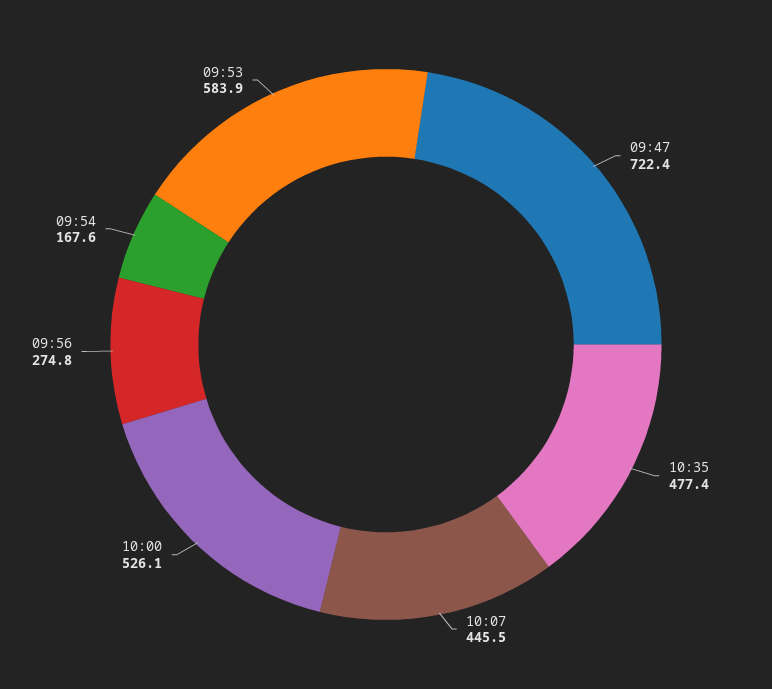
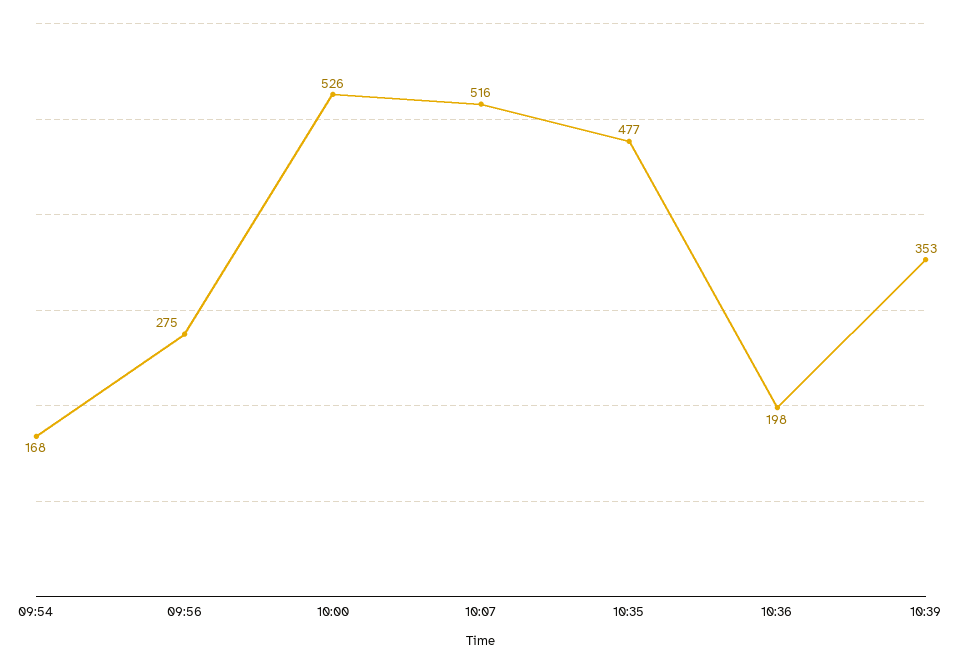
09:47: 722.4 -> none
10:07: 445.5 -> 516
09:53: 583.9 -> none
10:36: none -> 198
10:39: none -> 353

